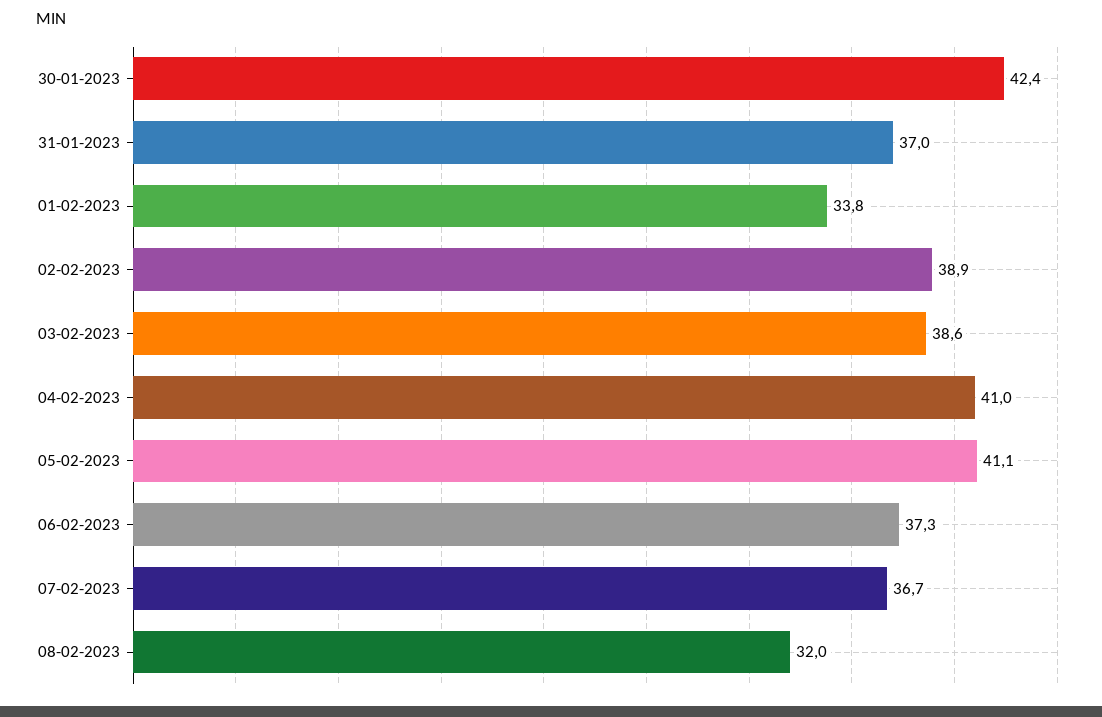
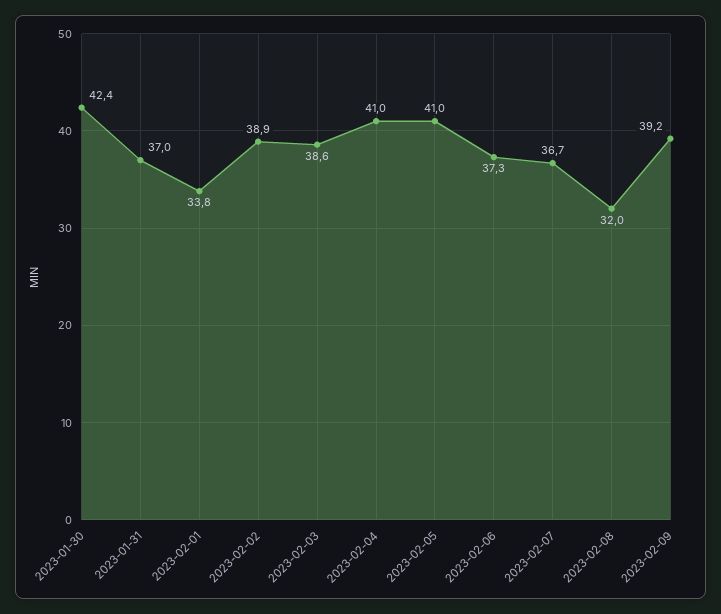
05-02-2023: 41.1 -> 41
2023-02-09: none -> 39.2

